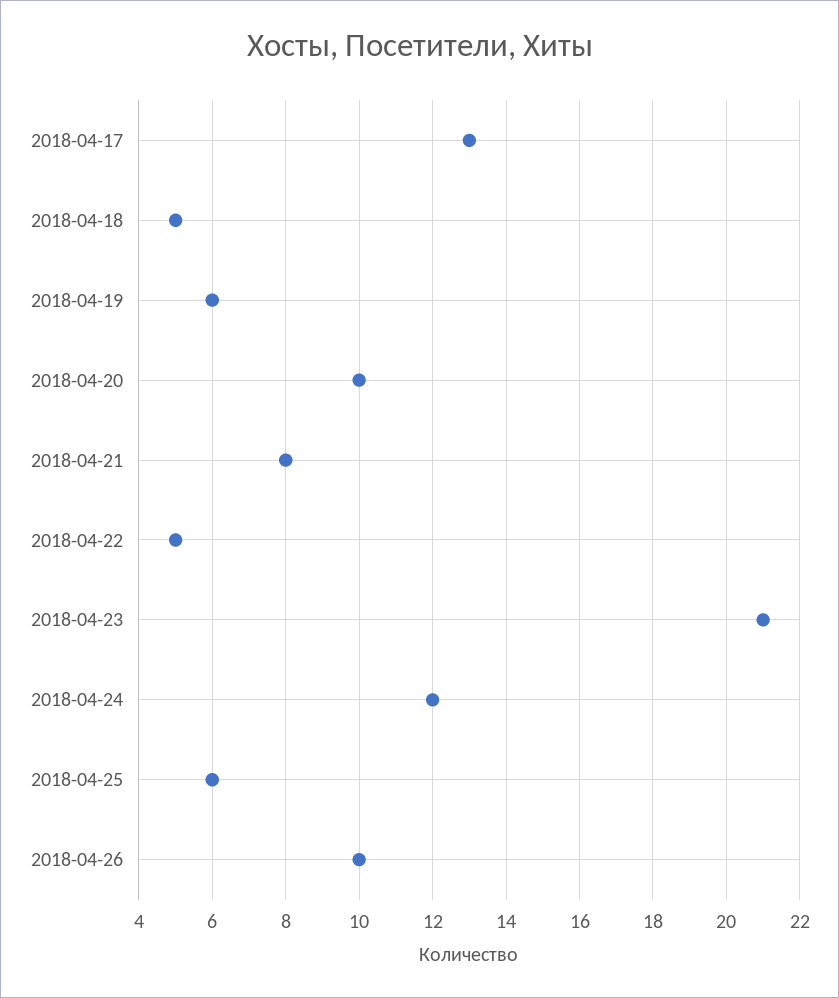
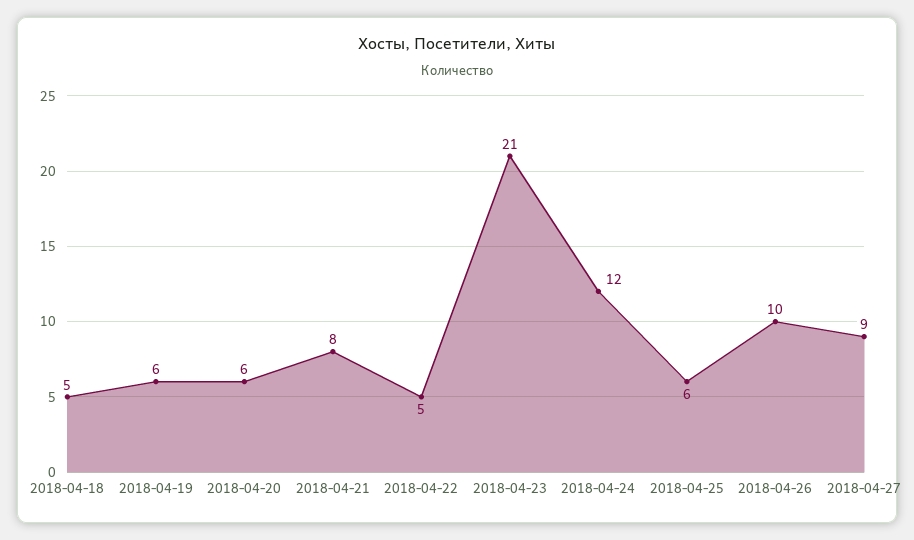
2018-04-17: 13 -> none
2018-04-20: 10 -> 6
2018-04-27: none -> 9

